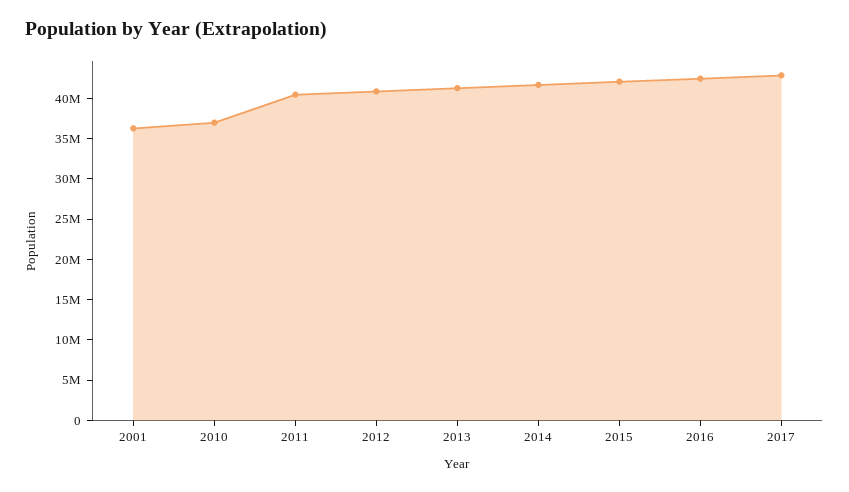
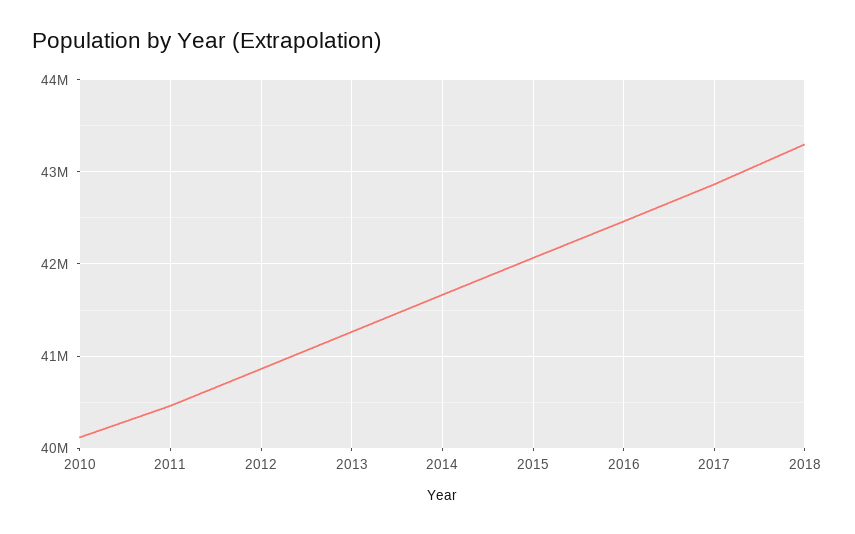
2001: 36000000 -> none
2010: 37000000 -> 40100000
2018: none -> 43300000

